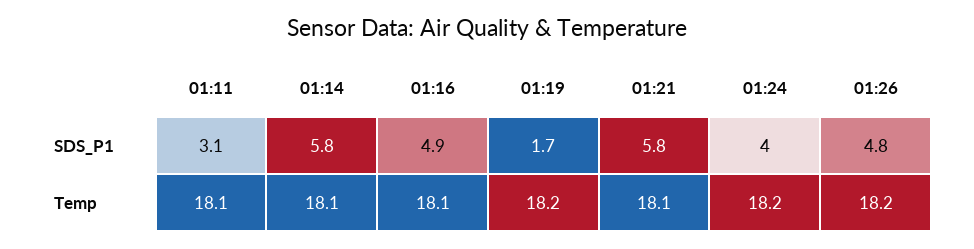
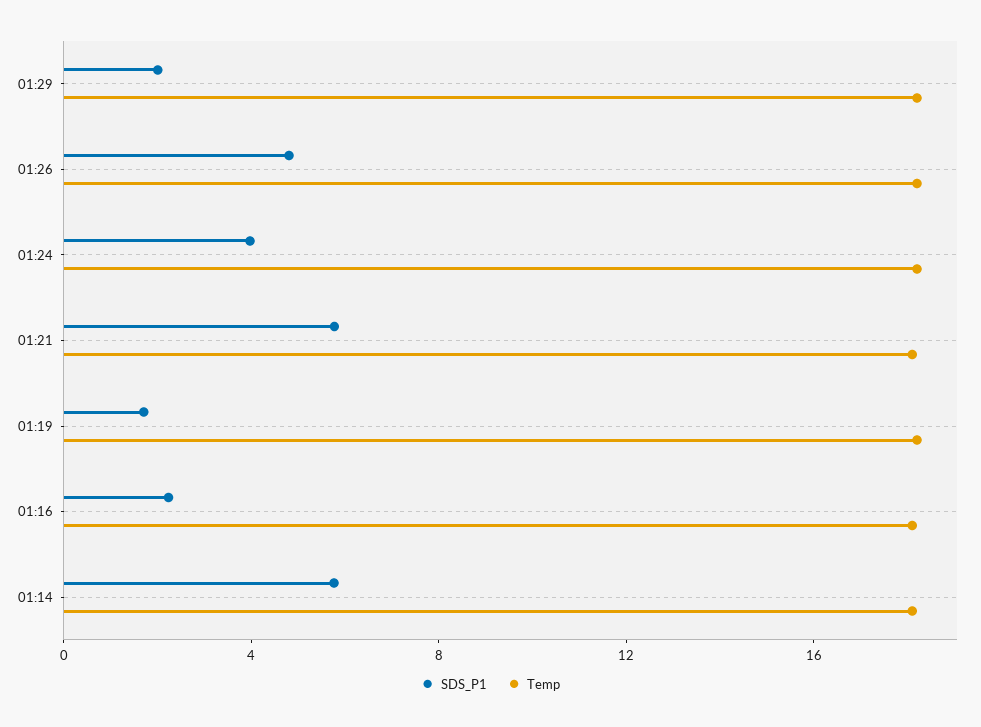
SDS_P1, 01:11: 3.1 -> none
SDS_P1, 01:16: 4.9 -> 2
Temp, 01:11: 18.1 -> none
SDS_P1, 01:29: none -> 2
Temp, 01:29: none -> 18

